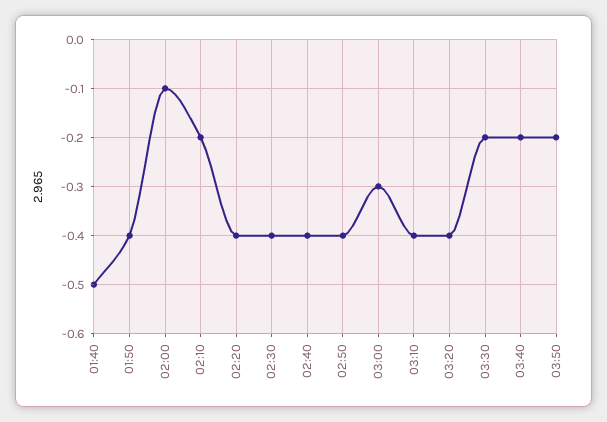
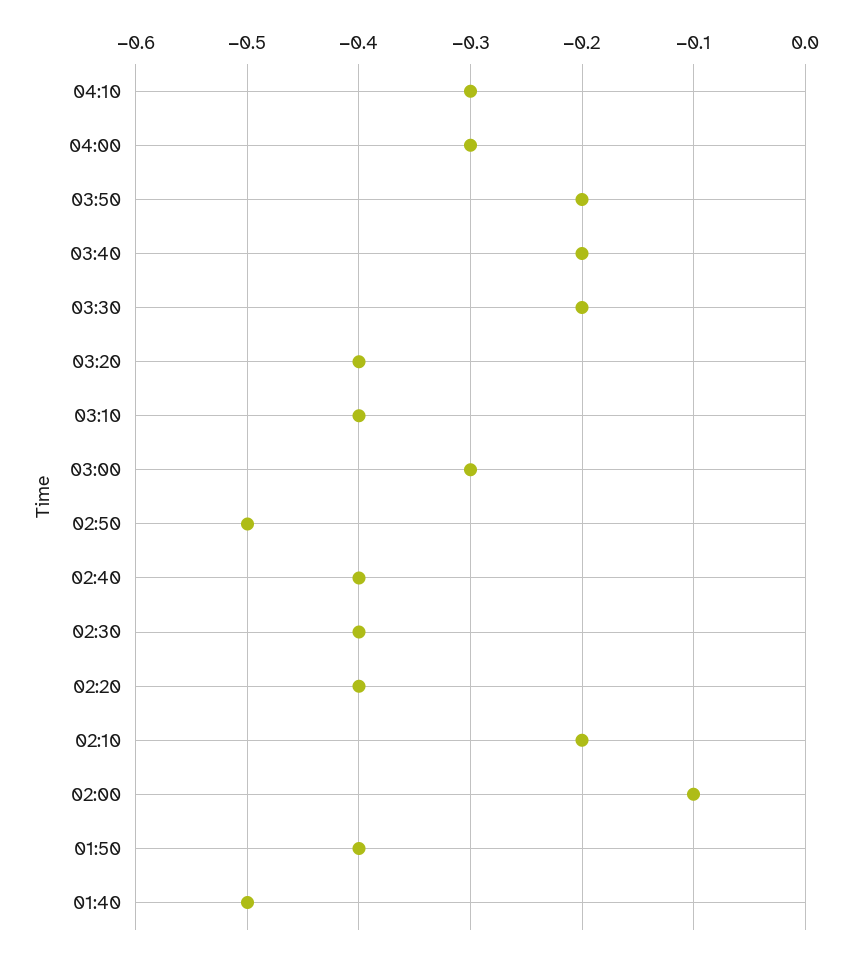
02:50: -0.4 -> -0.5
04:10: none -> -0.3
04:00: none -> -0.3

